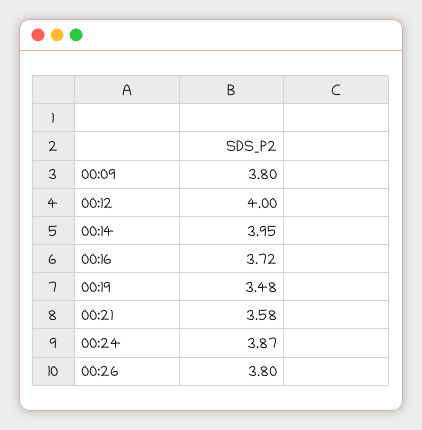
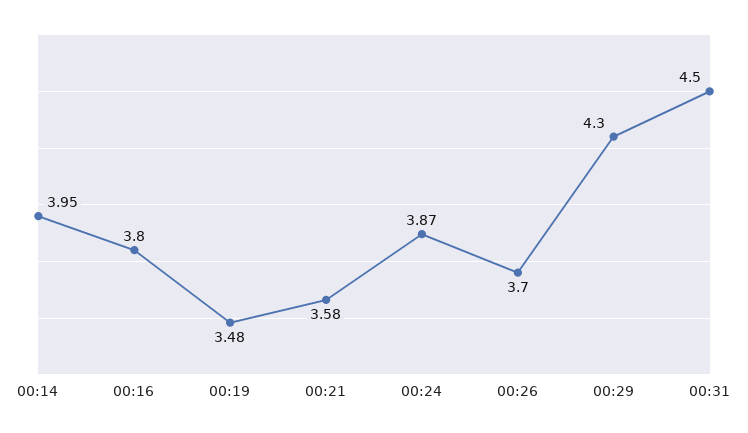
00:09: 3.8 -> none
00:12: 4 -> none
00:16: 3.72 -> 3.8
00:26: 3.8 -> 3.7
00:29: none -> 4.3
00:31: none -> 4.5

